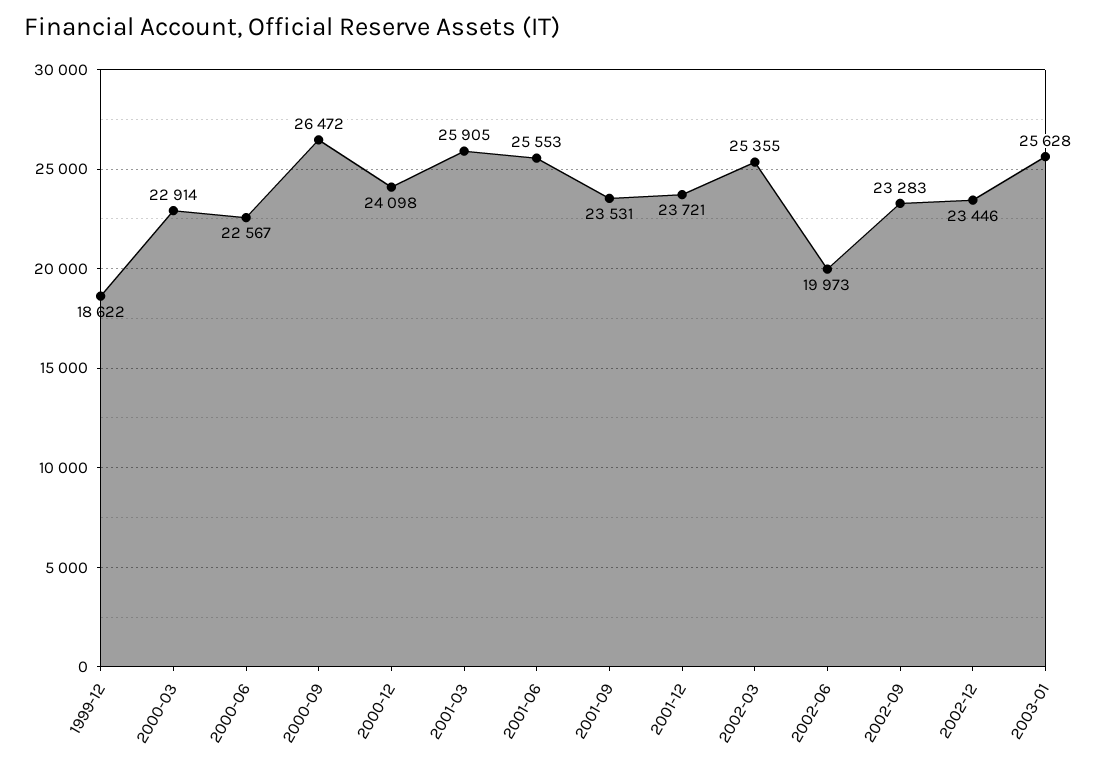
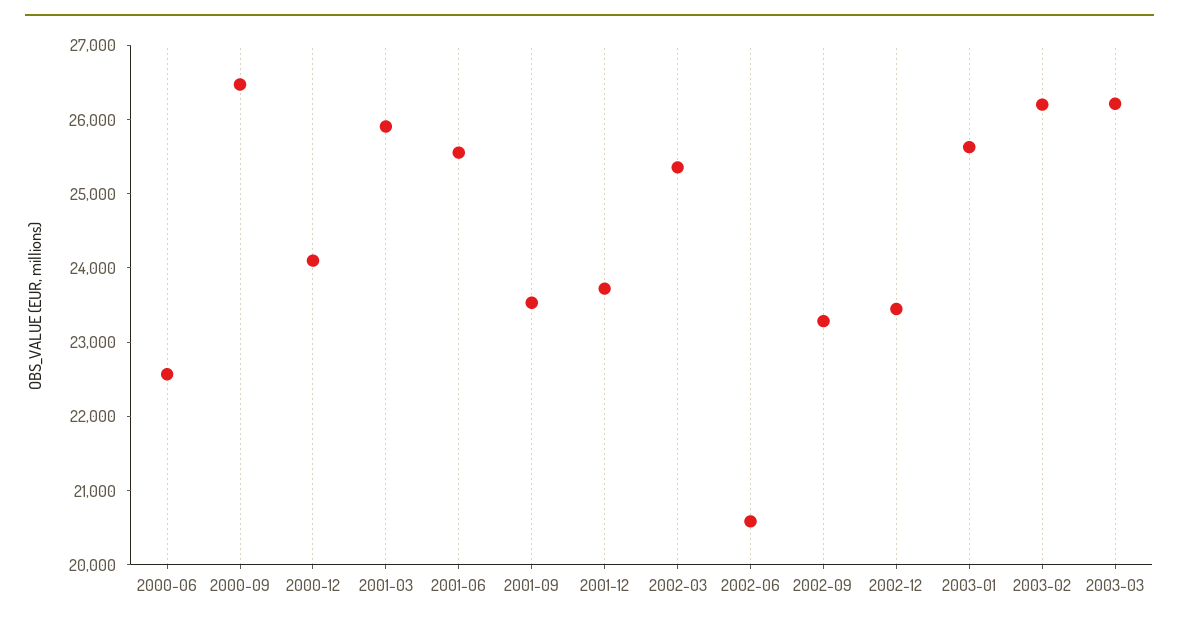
1999-12: 18622 -> none
2000-03: 22914 -> none
2002-06: 19973 -> 20600
2003-02: none -> 26200
2003-03: none -> 26200

